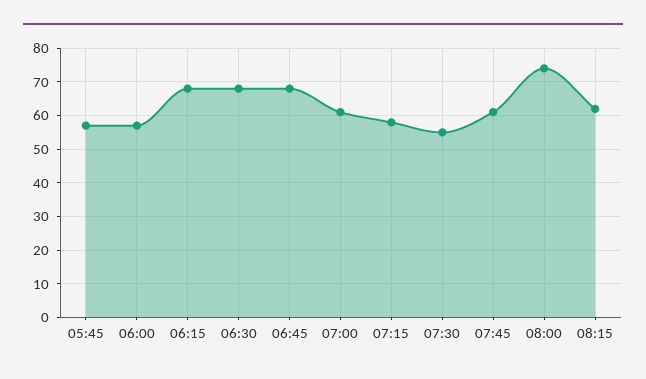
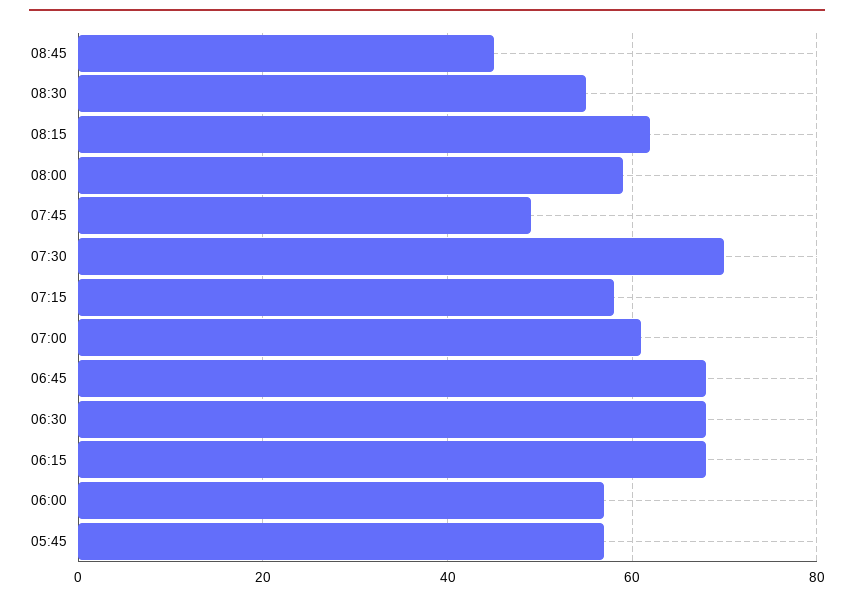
07:30: 55 -> 70
07:45: 60 -> 50
08:00: 75 -> 60
08:45: none -> 45
08:30: none -> 55

